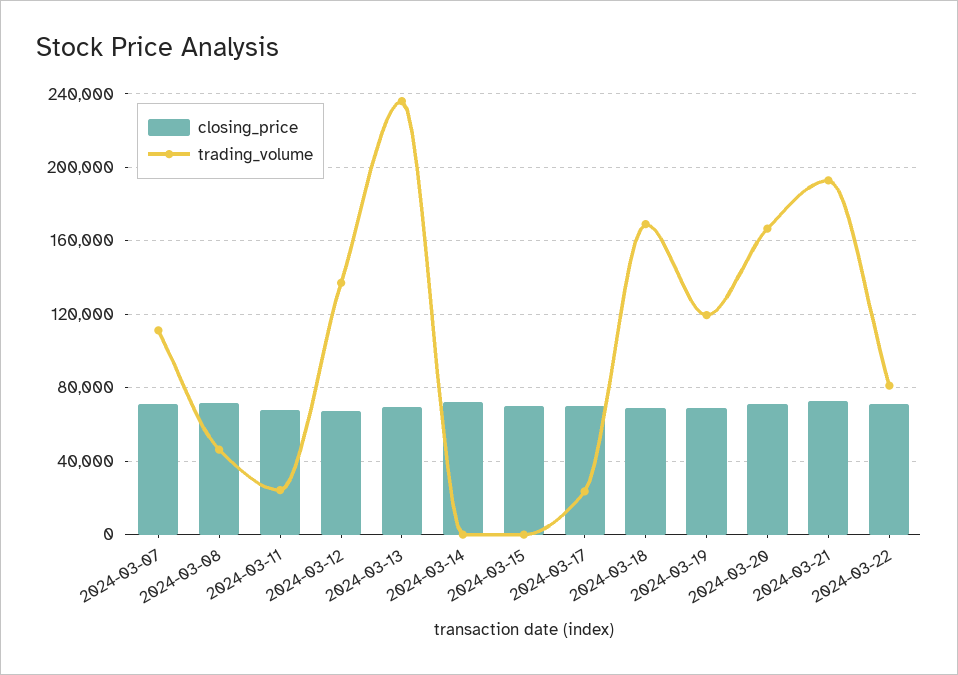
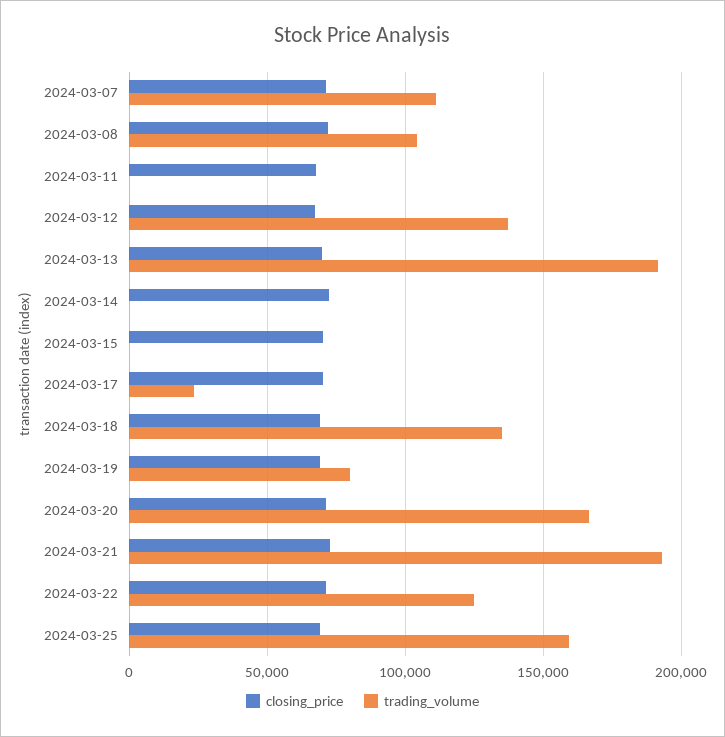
trading_volume, 2024-03-08: 45000 -> 105000
trading_volume, 2024-03-11: 25000 -> 0
trading_volume, 2024-03-13: 235000 -> 190000
trading_volume, 2024-03-18: 170000 -> 135000
trading_volume, 2024-03-19: 120000 -> 80000
trading_volume, 2024-03-22: 80000 -> 125000
closing_price, 2024-03-25: none -> 70000
trading_volume, 2024-03-25: none -> 160000

